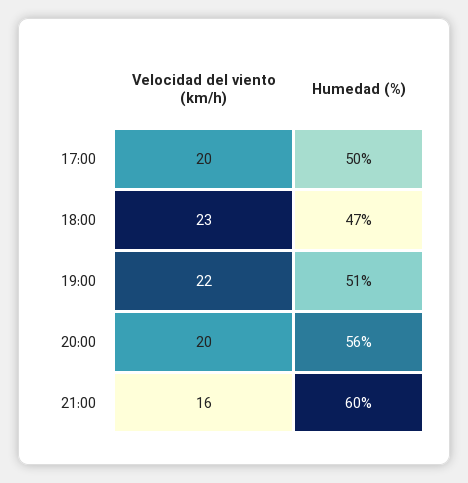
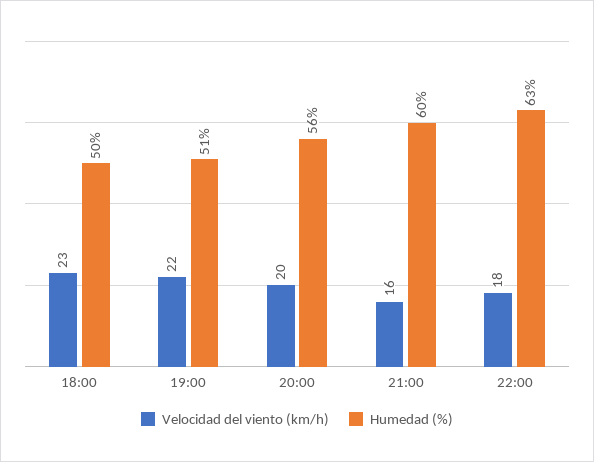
Velocidad del viento (km/h), 17:00: 20 -> none
Humedad (%), 17:00: 50 -> none
Humedad (%), 18:00: 47 -> 50
Velocidad del viento (km/h), 22:00: none -> 18
Humedad (%), 22:00: none -> 63

